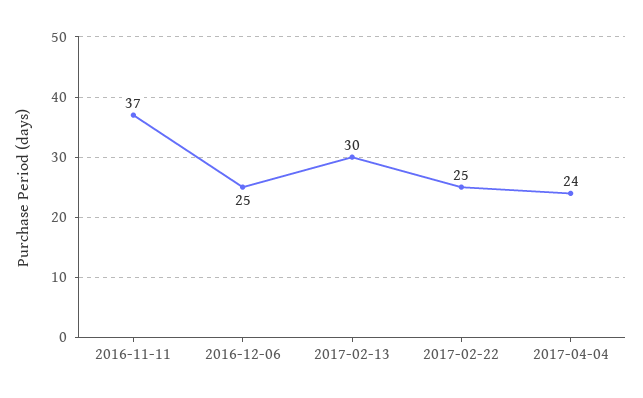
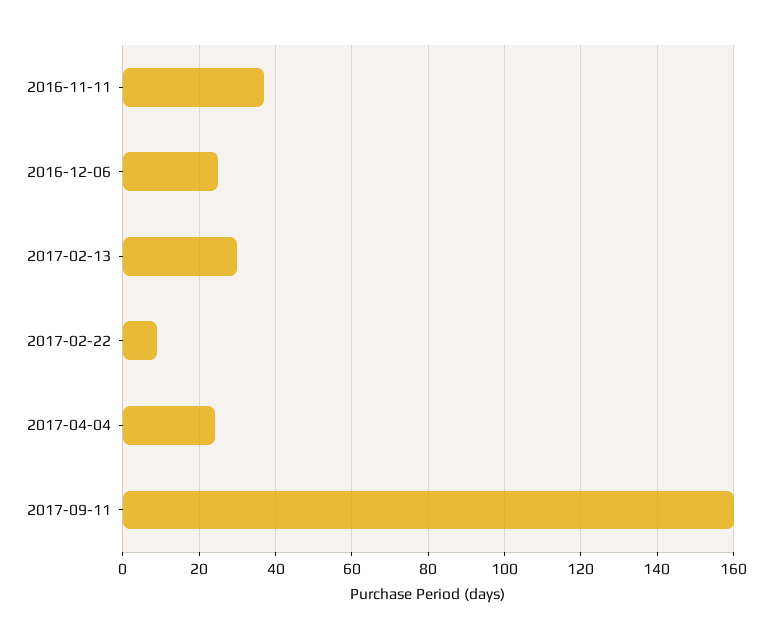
2017-02-22: 25 -> 10
2017-09-11: none -> 160

